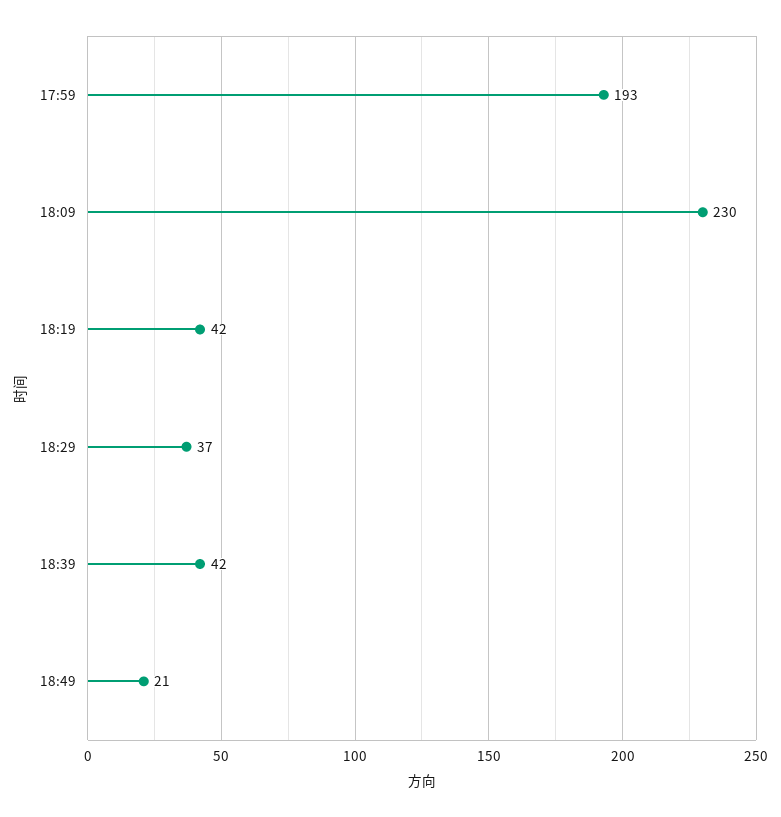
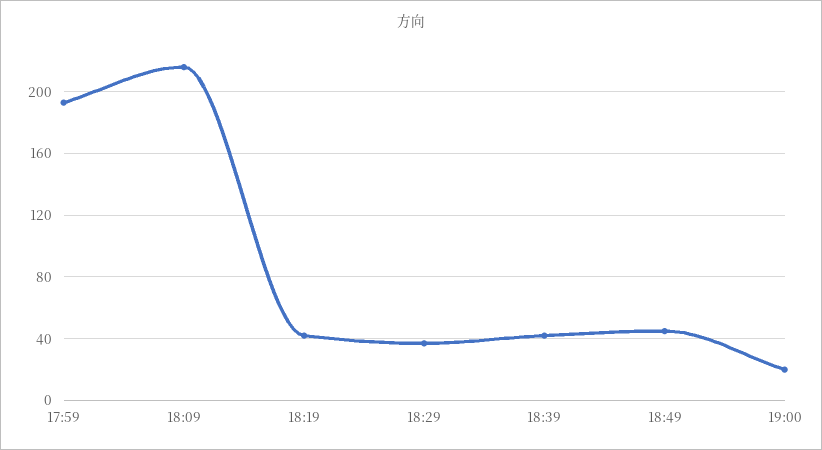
18:09: 230 -> 215
18:49: 21 -> 45
19:00: none -> 20

